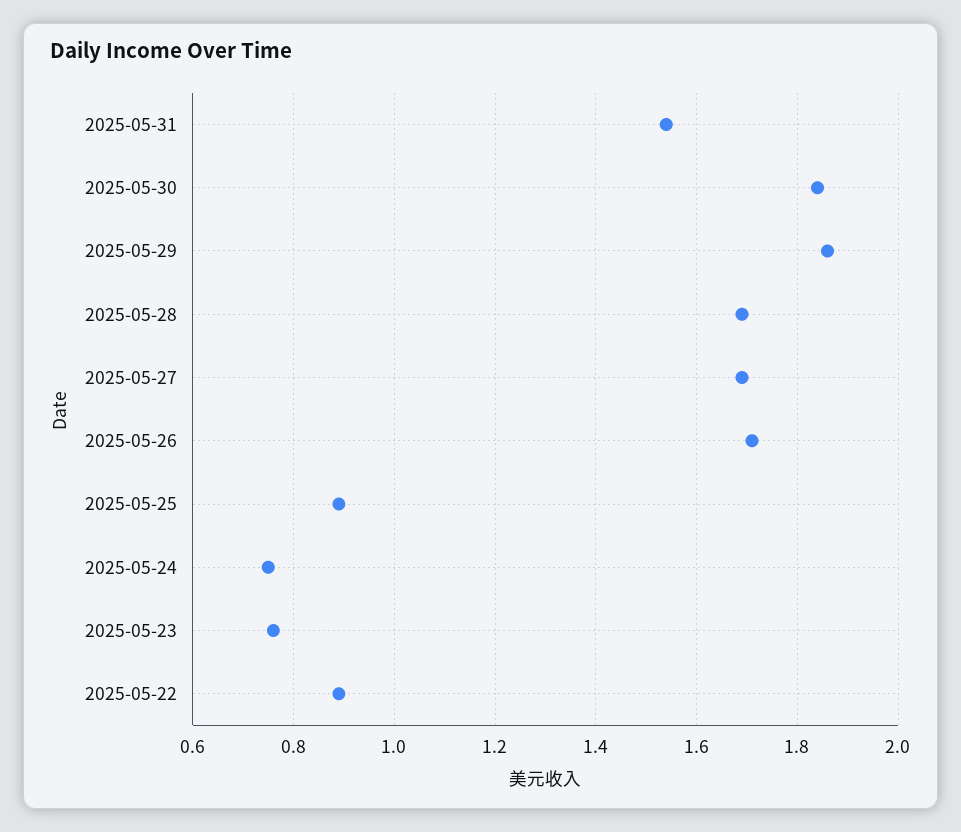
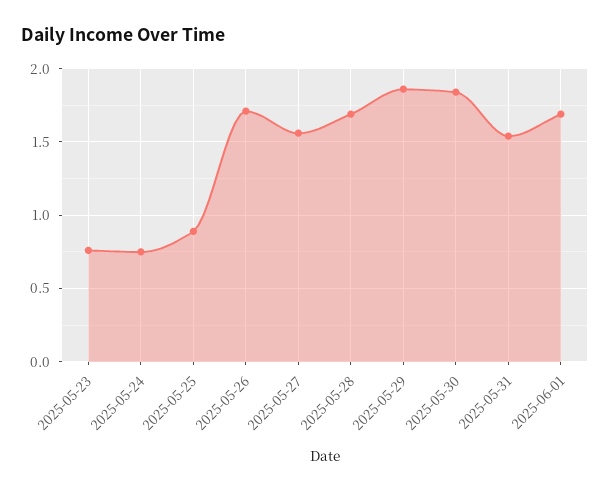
2025-05-27: 1.7 -> 1.55
2025-05-22: 0.9 -> none
2025-06-01: none -> 1.7

